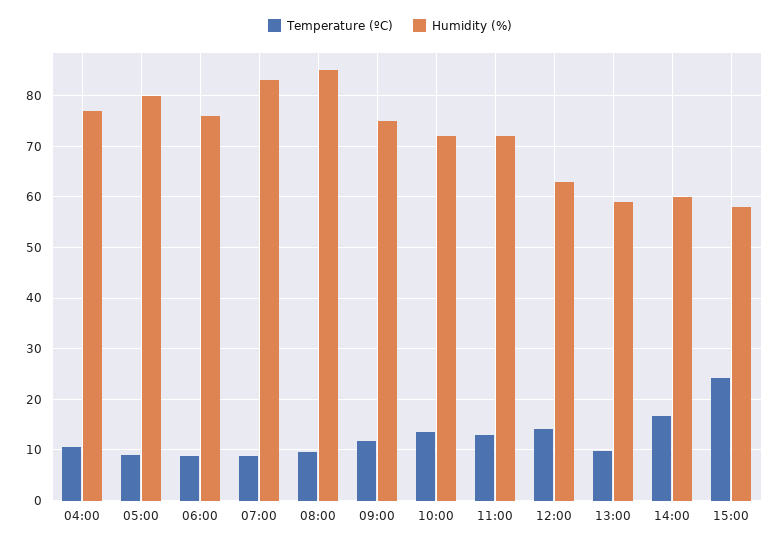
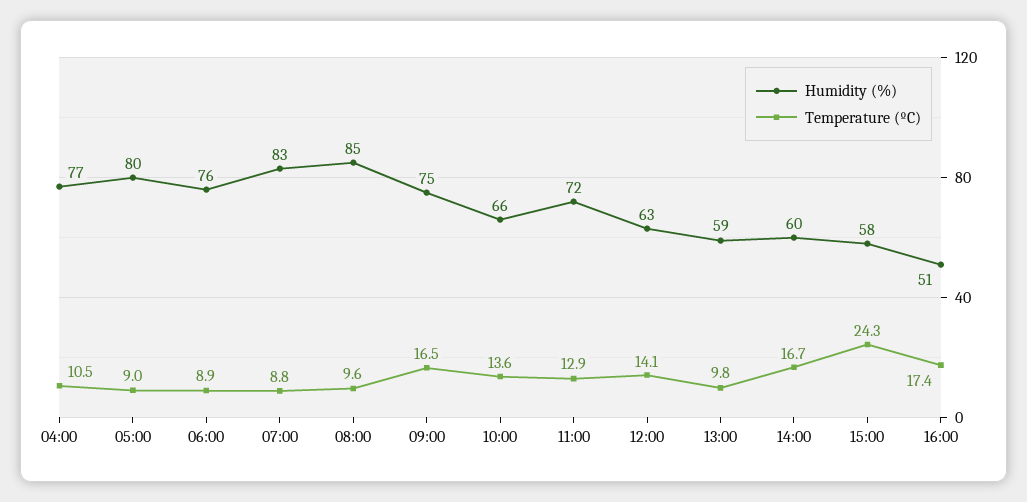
Temperature (ºC), 09:00: 12 -> 16.5
Humidity (%), 10:00: 72 -> 66
Humidity (%), 16:00: none -> 51
Temperature (ºC), 16:00: none -> 17.4

